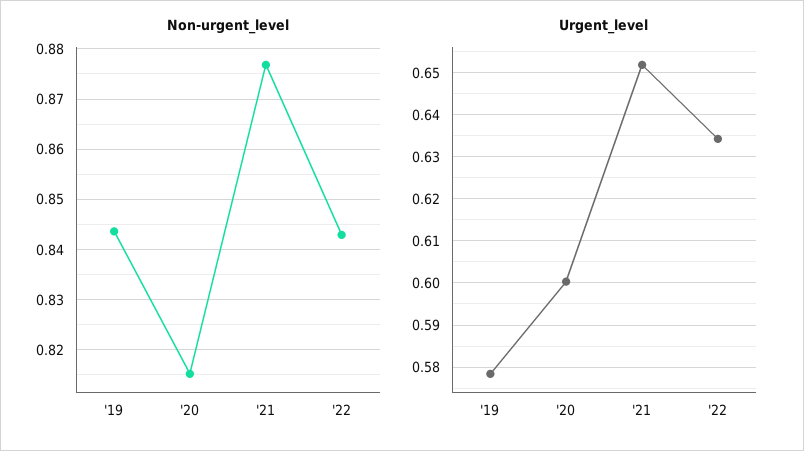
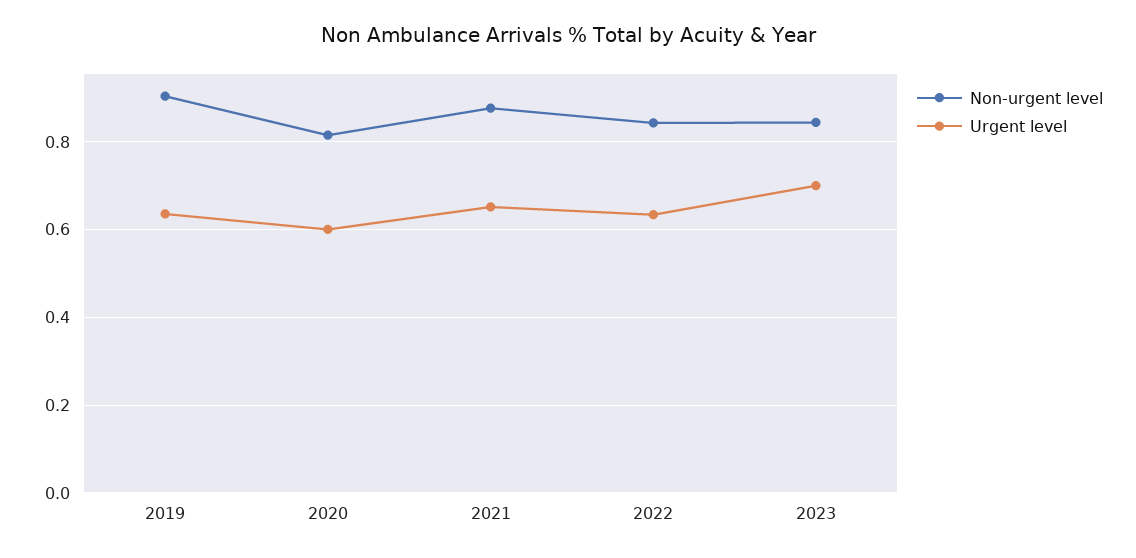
Non-urgent_level, '19: 0.844 -> 0.9
Urgent_level, '19: 0.578 -> 0.64
Non-urgent_level, 2023: none -> 0.84
Urgent_level, 2023: none -> 0.7

